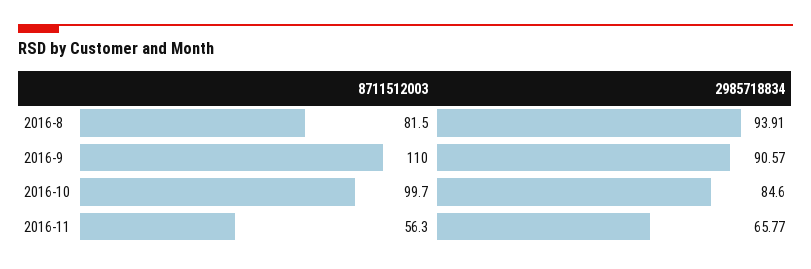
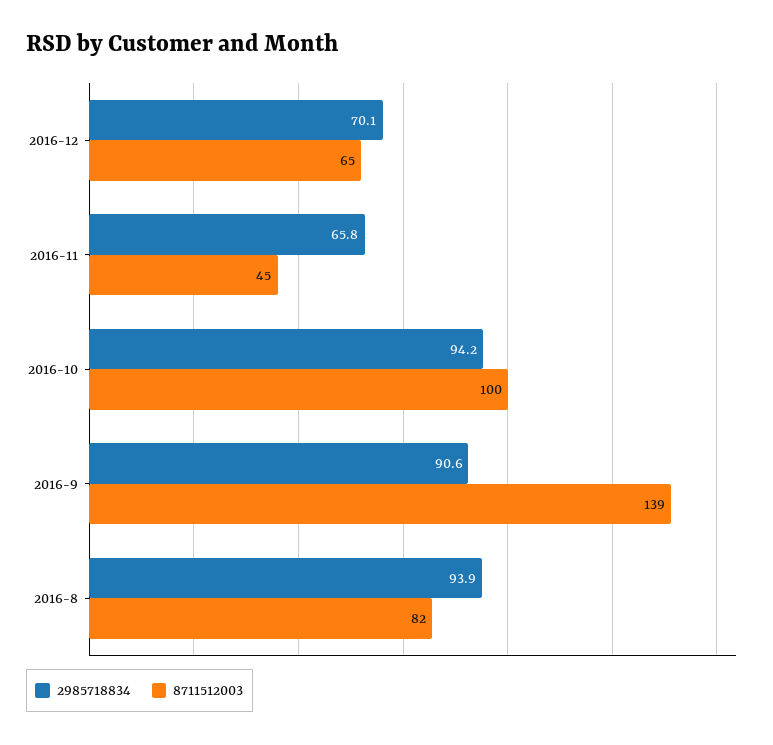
8711512003, 2016-9: 110 -> 139
2985718834, 2016-10: 84.6 -> 94.2
8711512003, 2016-11: 56.3 -> 45
2985718834, 2016-12: none -> 70.1
8711512003, 2016-12: none -> 65

